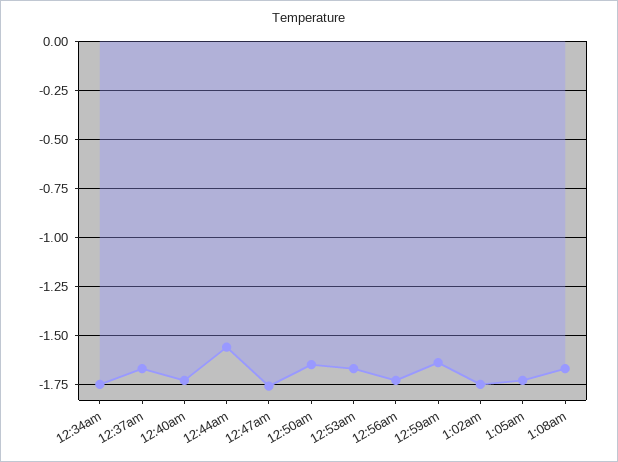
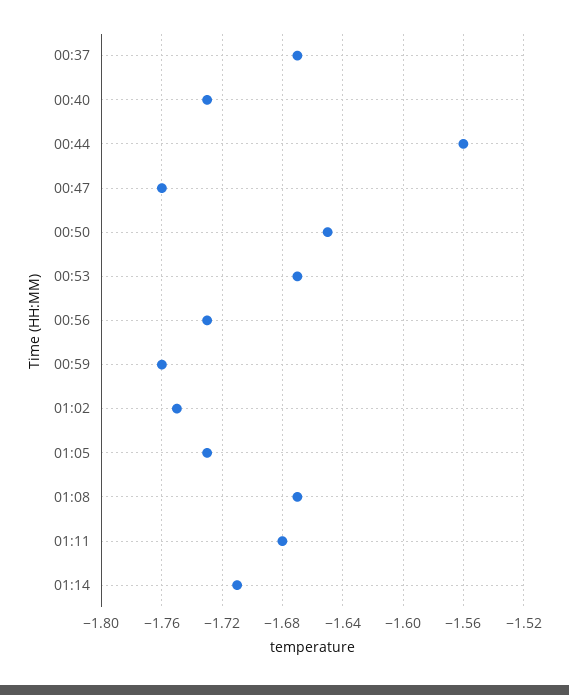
12:34am: -1.75 -> none
12:59am: -1.65 -> -1.76
01:11: none -> -1.68
01:14: none -> -1.71

